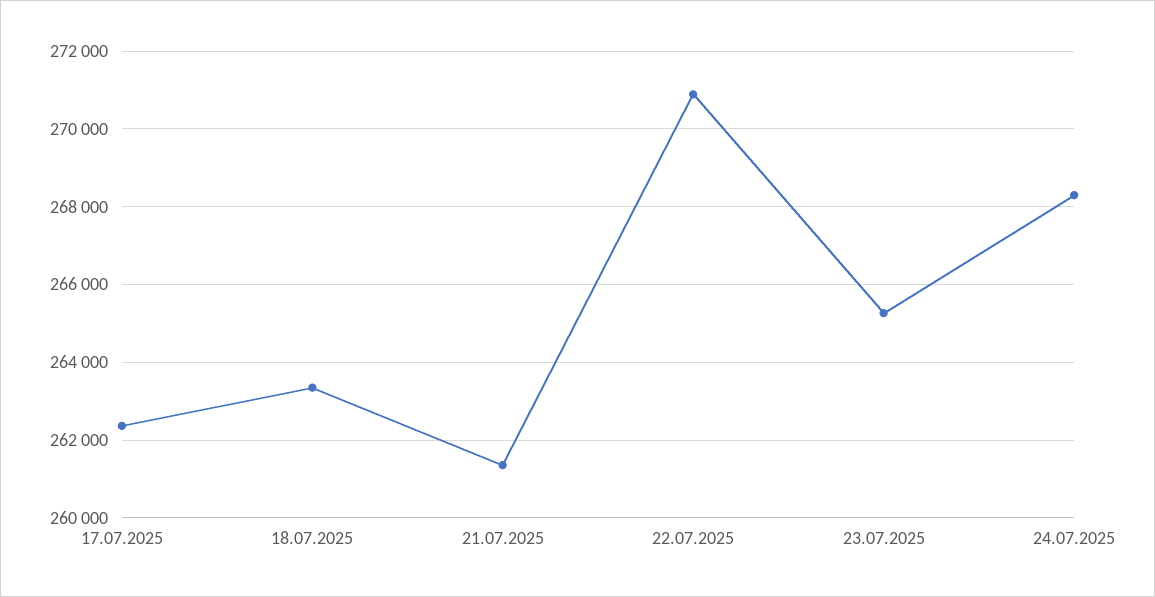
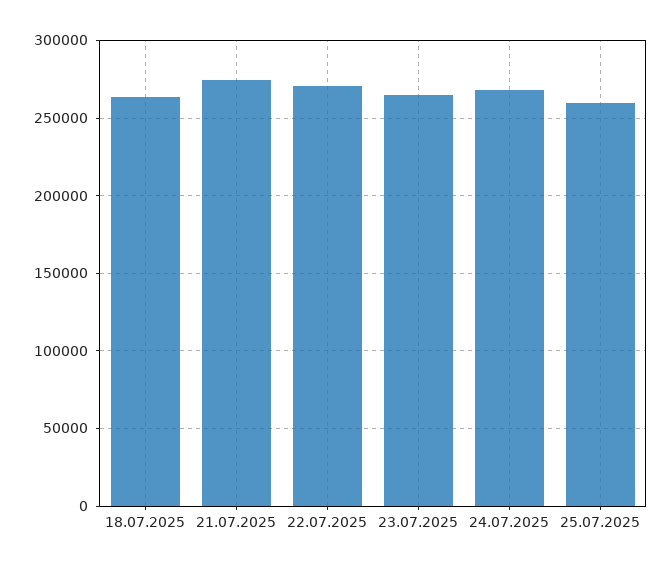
17.07.2025: 262400 -> none
21.07.2025: 261400 -> 275000
25.07.2025: none -> 260000

